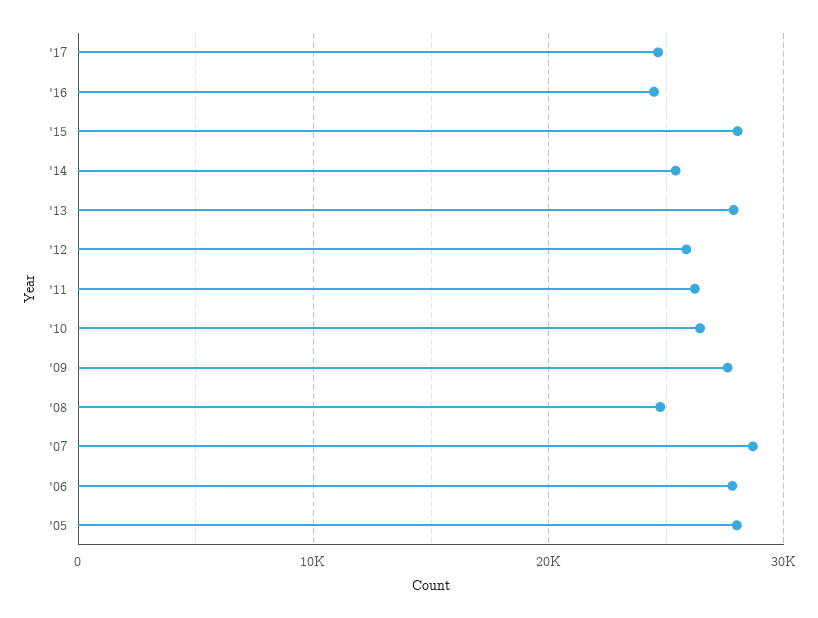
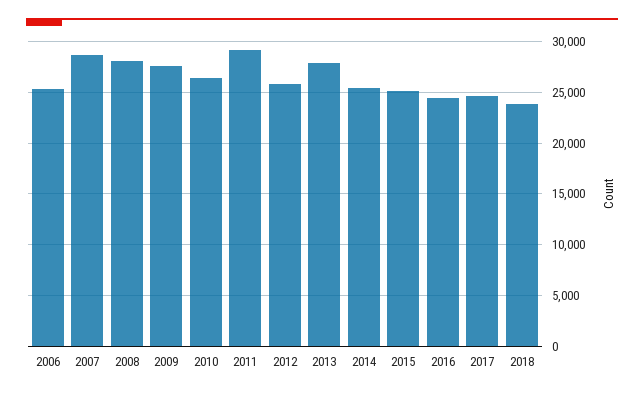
'15: 28000 -> 25000
'11: 26000 -> 29000
'08: 25000 -> 28000
'06: 28000 -> 25000
'05: 28000 -> none
2018: none -> 24000

